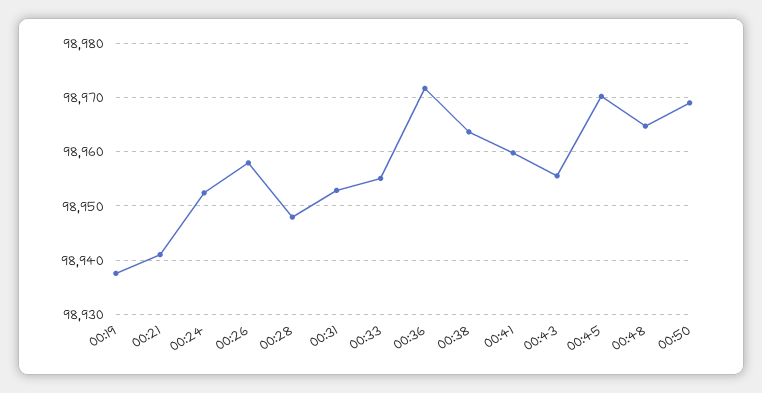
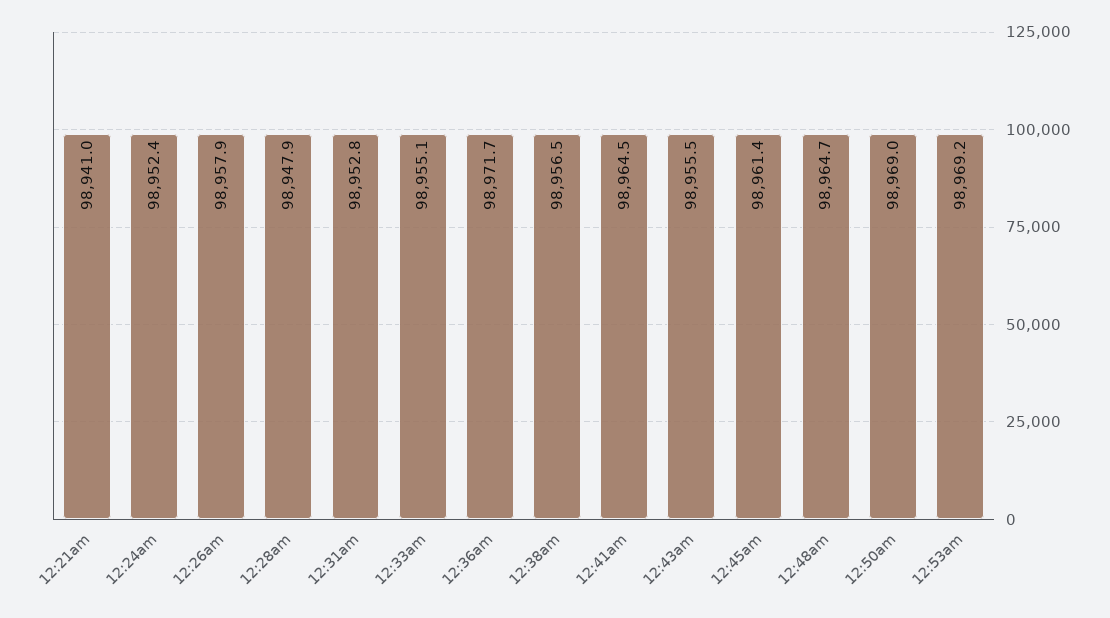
00:19: 98938 -> none
00:38: 98964 -> 98956.5
00:41: 98960 -> 98964.5
00:45: 98970 -> 98961.4
12:53am: none -> 98969.2

